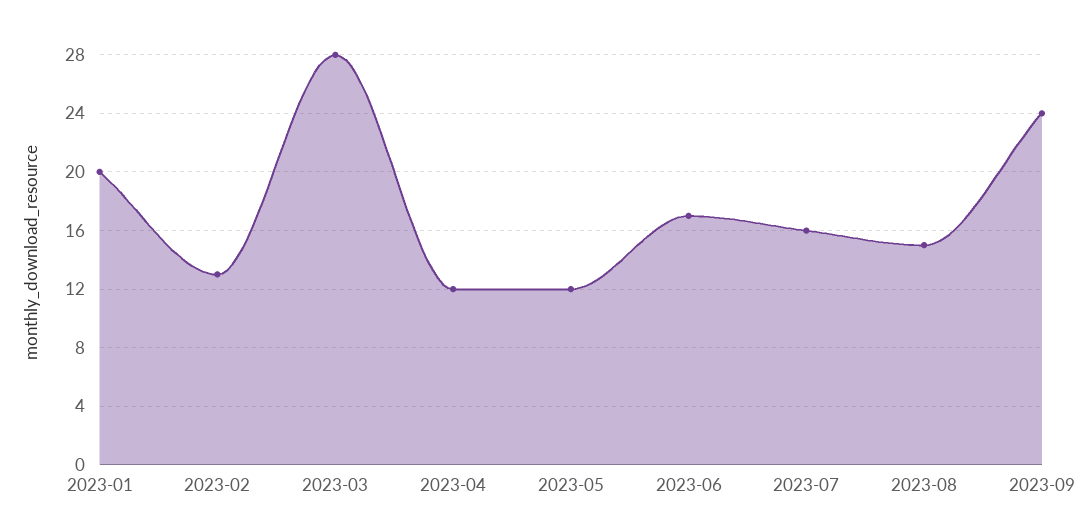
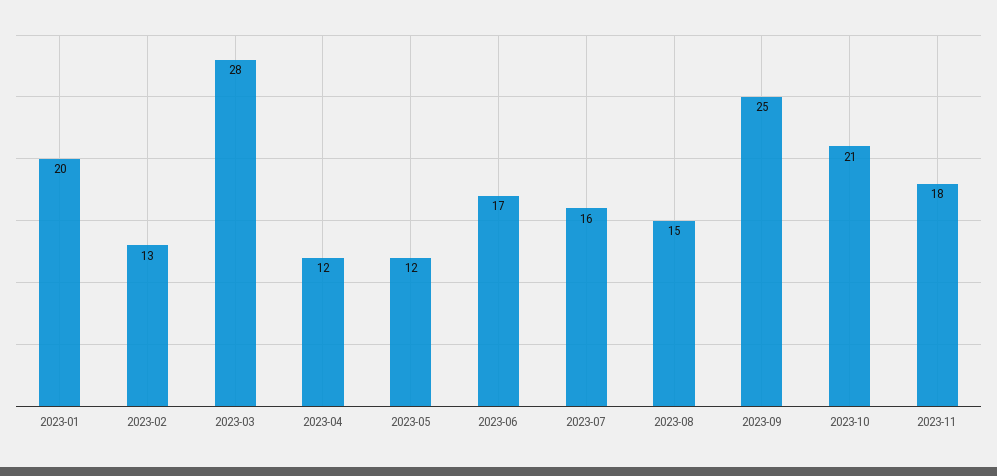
2023-09: 24 -> 25
2023-10: none -> 21
2023-11: none -> 18

